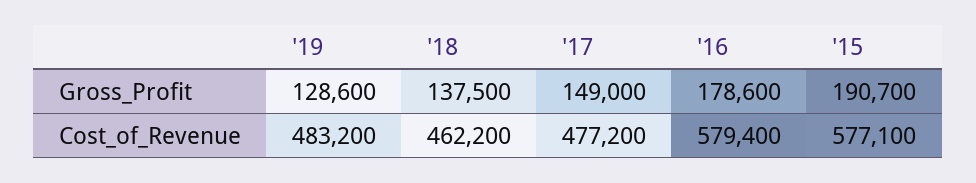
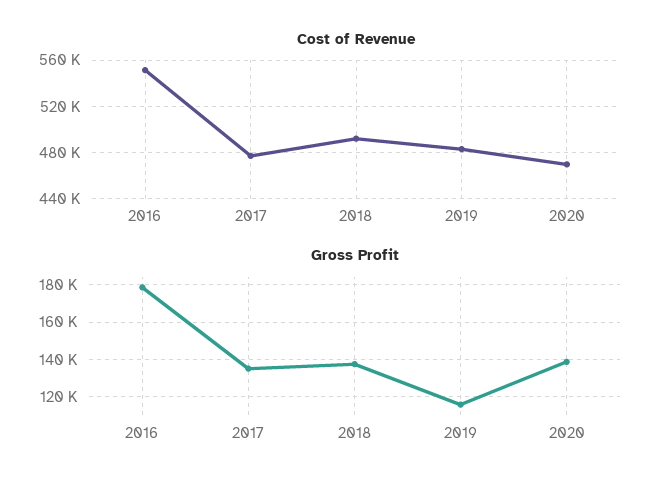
Gross_Profit, '19: 128600 -> 115000
Gross_Profit, '17: 149000 -> 135000
Gross_Profit, '15: 190700 -> none
Cost_of_Revenue, '18: 462200 -> 490000
Cost_of_Revenue, '16: 579400 -> 550000
Cost_of_Revenue, '15: 577100 -> none
Cost_of_Revenue, 2020: none -> 470000
Gross_Profit, 2020: none -> 140000

